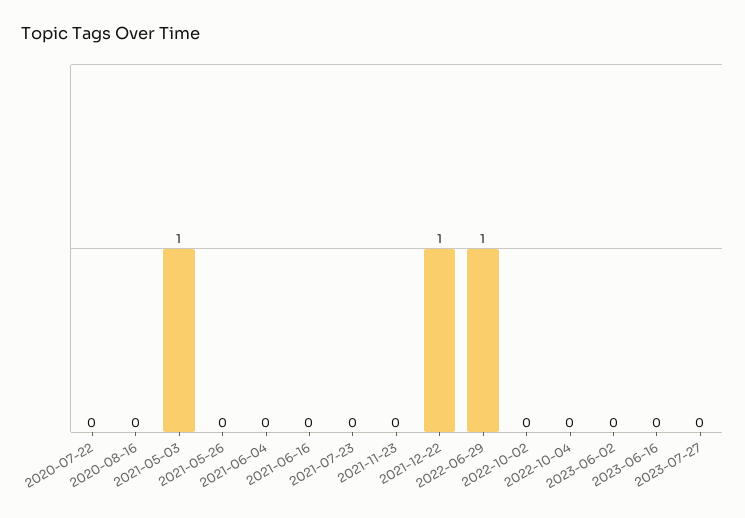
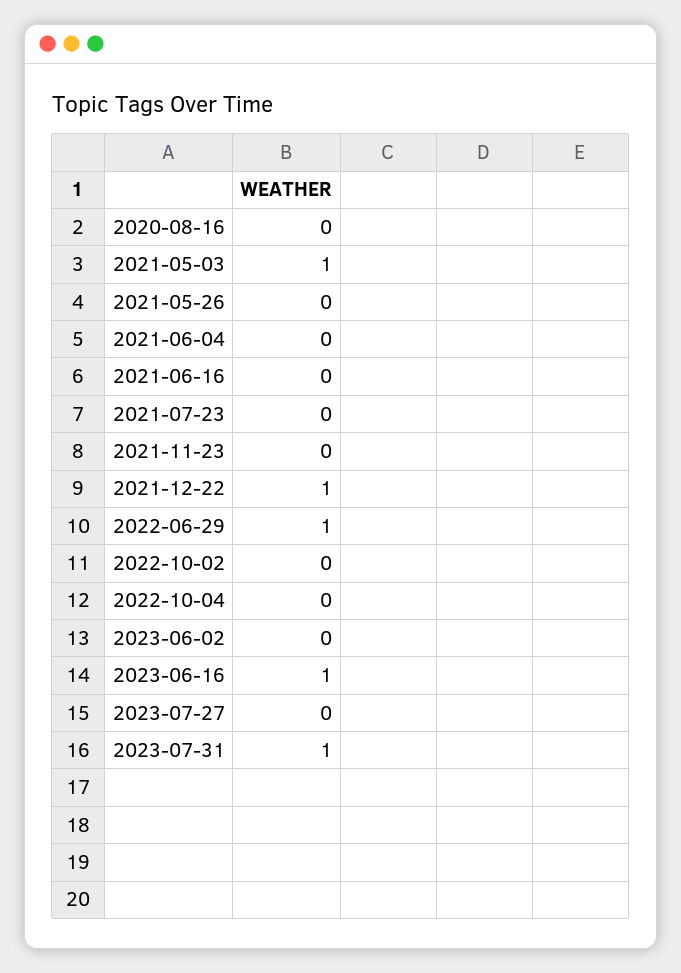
2020-07-22: 0 -> none
2023-06-16: 0 -> 1
2023-07-31: none -> 1

